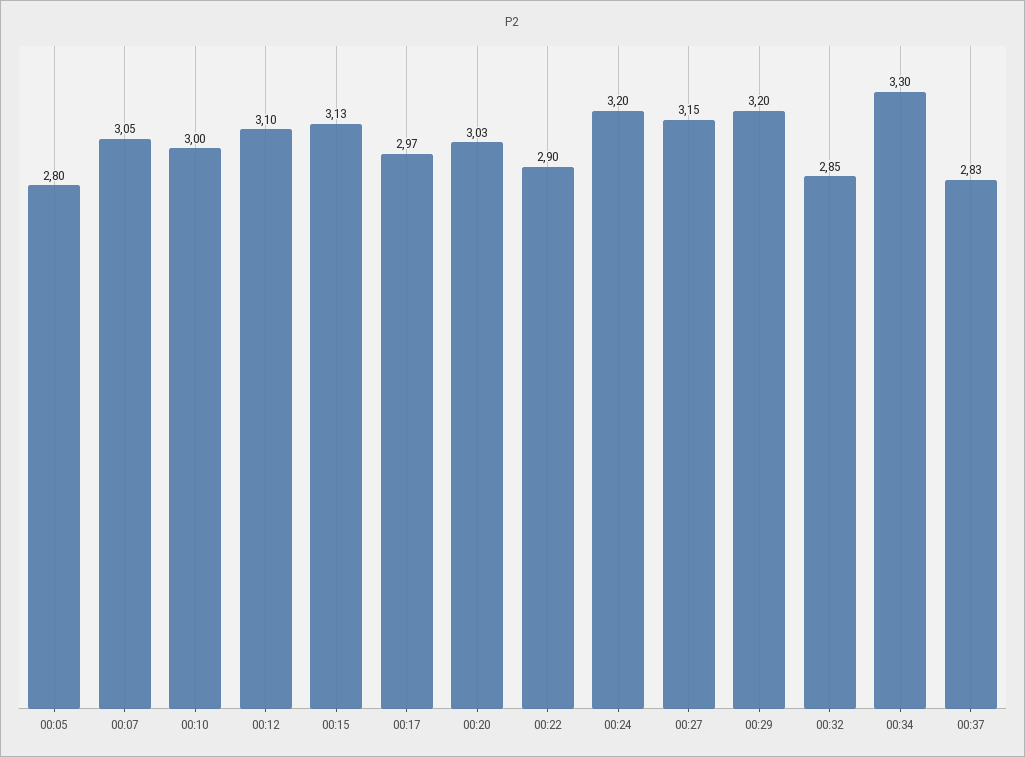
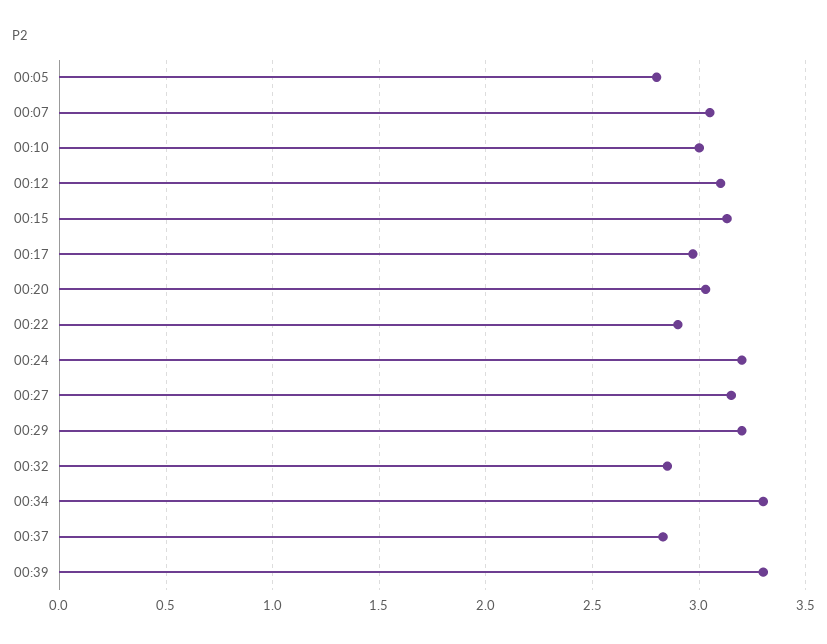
00:39: none -> 3.3

